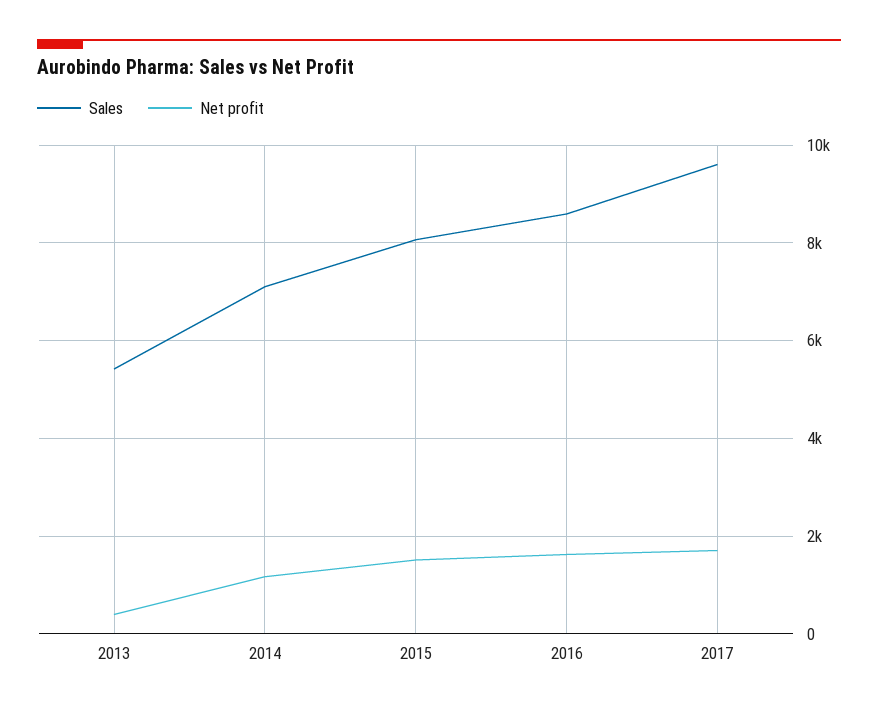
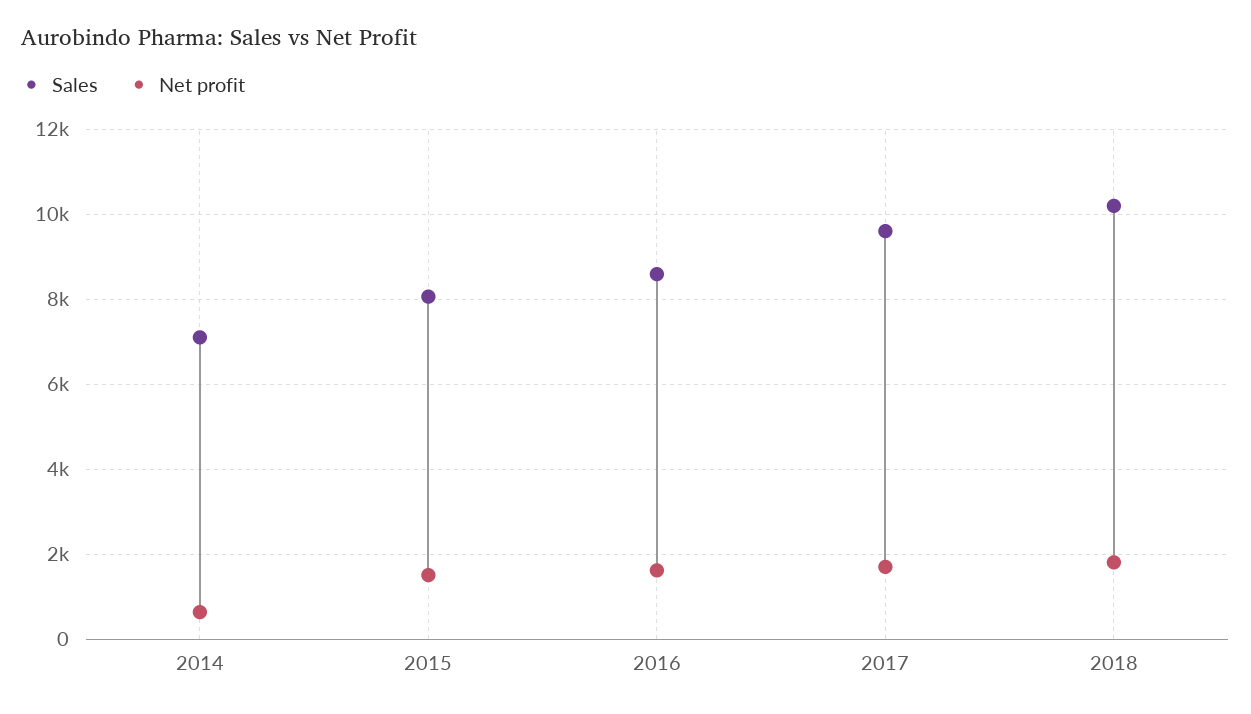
Sales, 2013: 5400 -> none
Net profit, 2013: 400 -> none
Net profit, 2014: 1200 -> 600
Sales, 2018: none -> 10200
Net profit, 2018: none -> 1800

